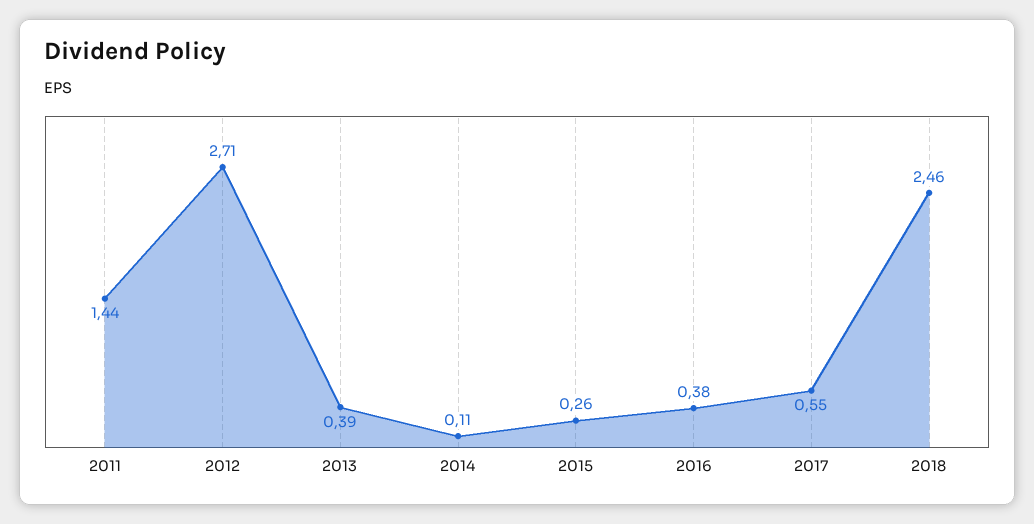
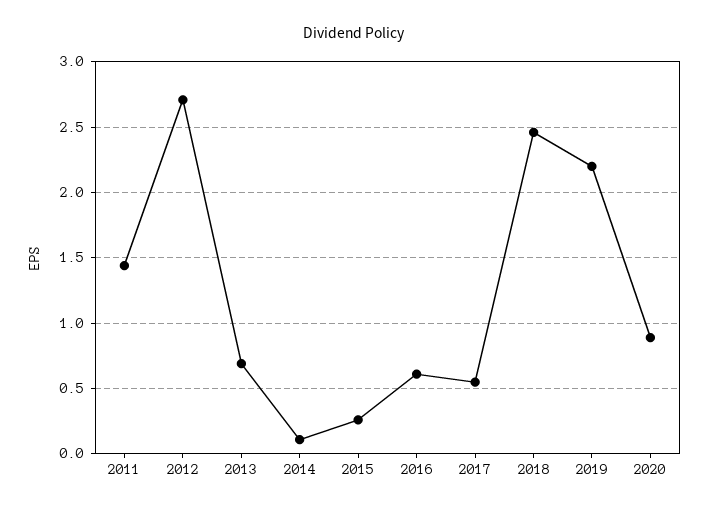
2013: 0.39 -> 0.7
2016: 0.38 -> 0.6
2019: none -> 2.2
2020: none -> 0.9

